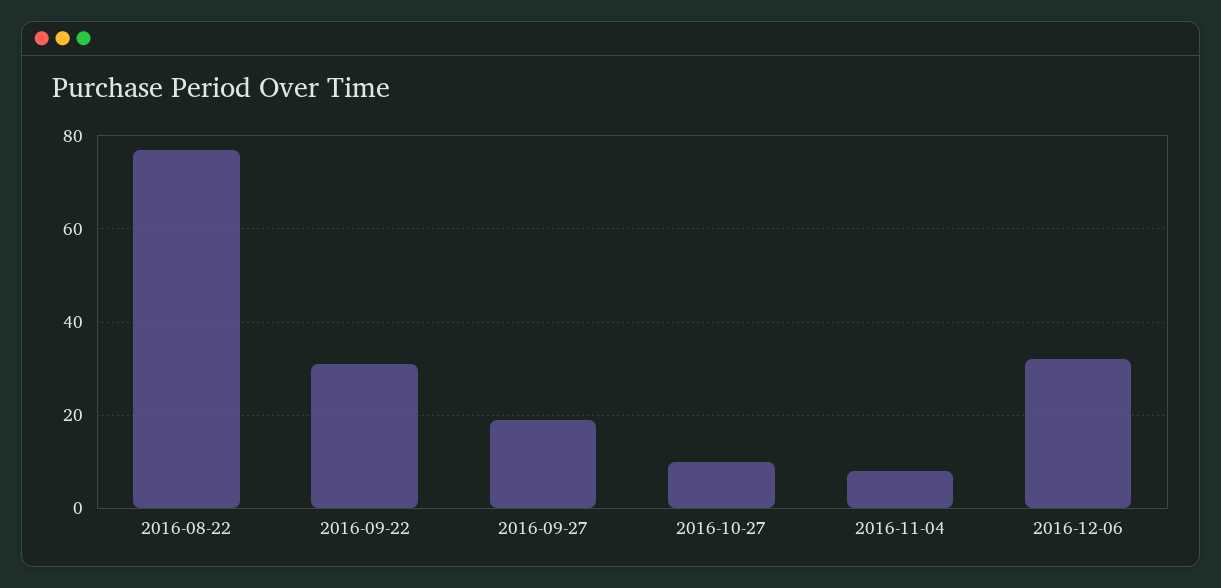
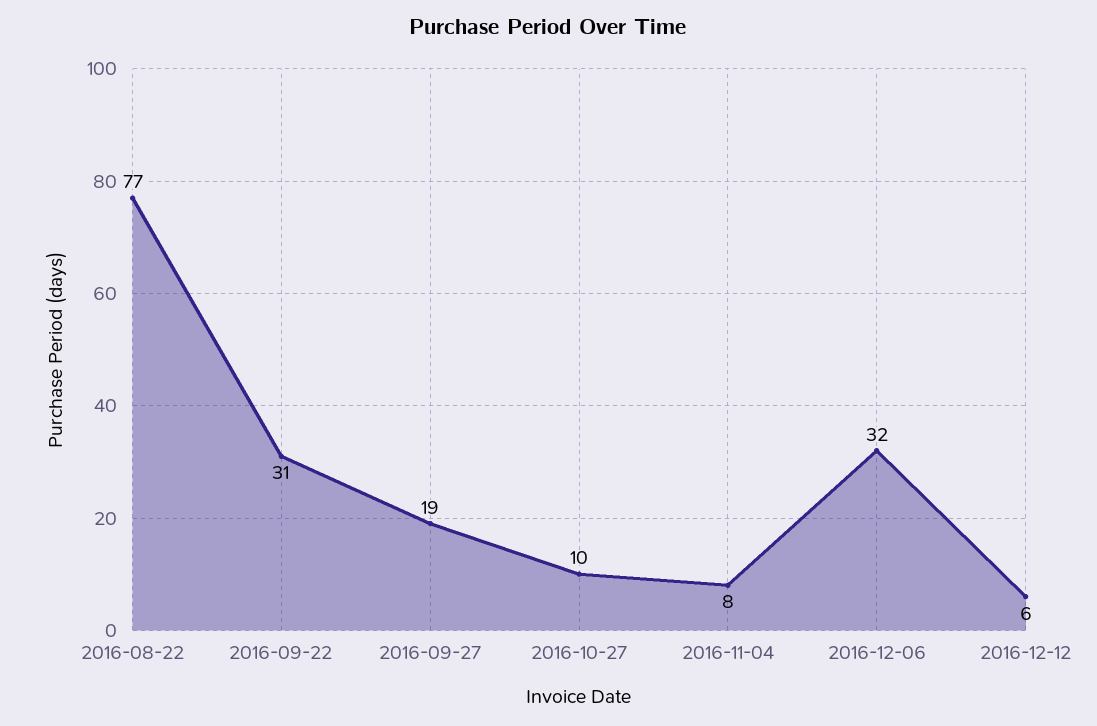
2016-12-12: none -> 6

